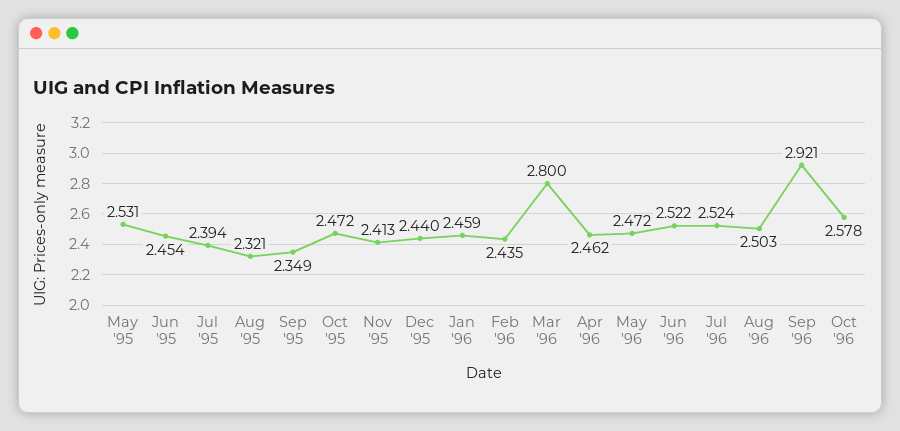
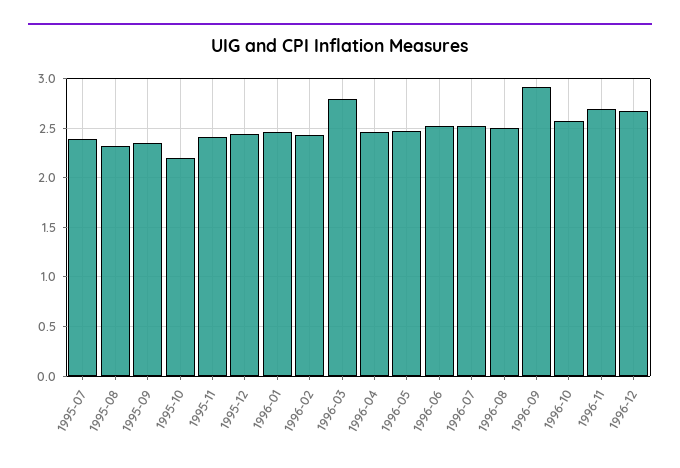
May '95: 2.531 -> none
Jun '95: 2.454 -> none
Oct '95: 2.472 -> 2.2
1996-11: none -> 2.7
1996-12: none -> 2.7

